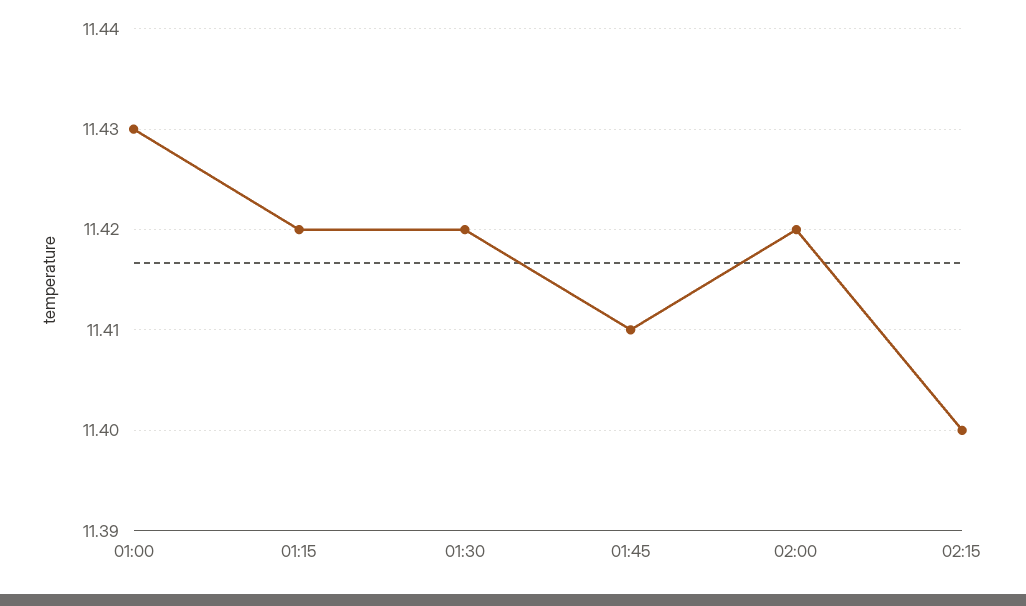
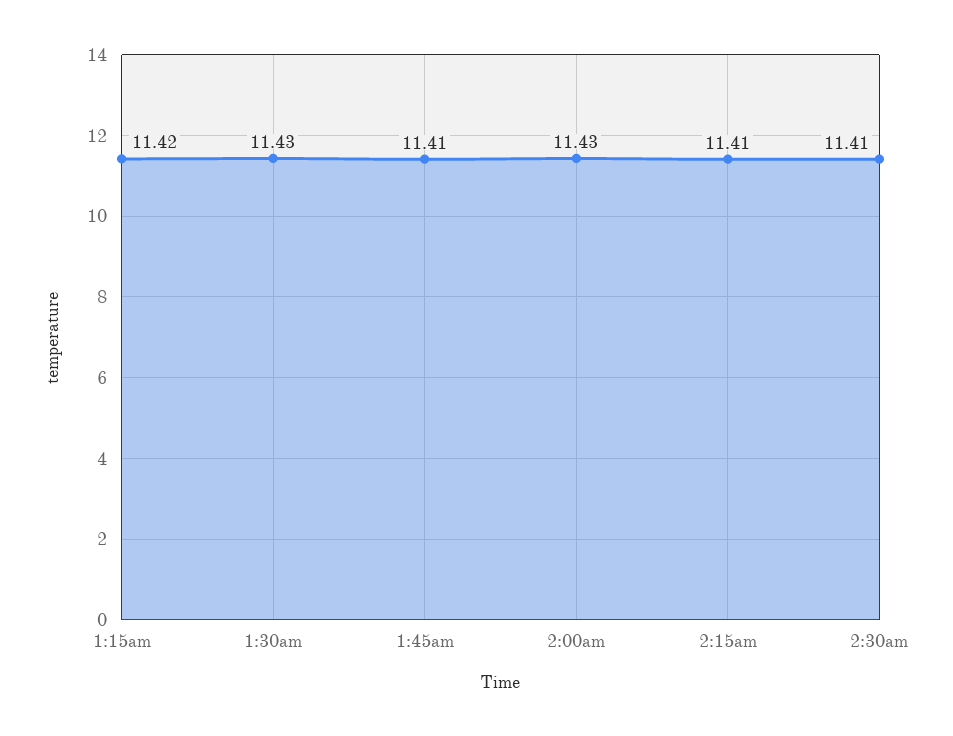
01:00: 11.43 -> none
01:30: 11.42 -> 11.43
02:00: 11.42 -> 11.43
02:15: 11.4 -> 11.41
2:30am: none -> 11.41

